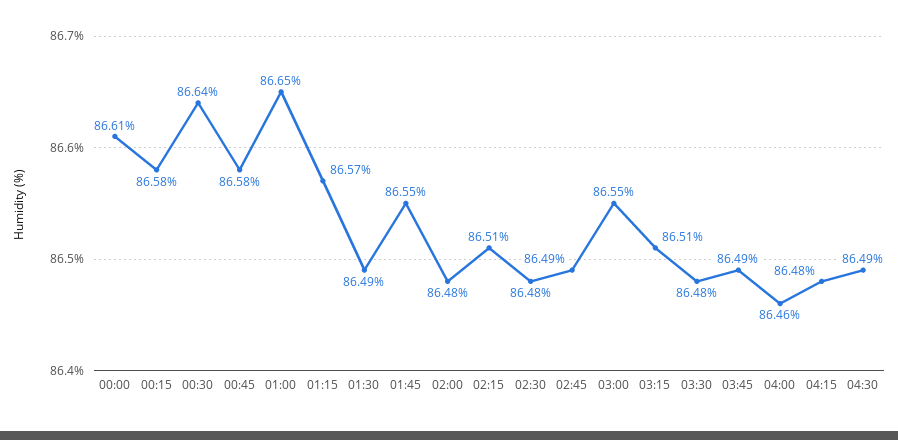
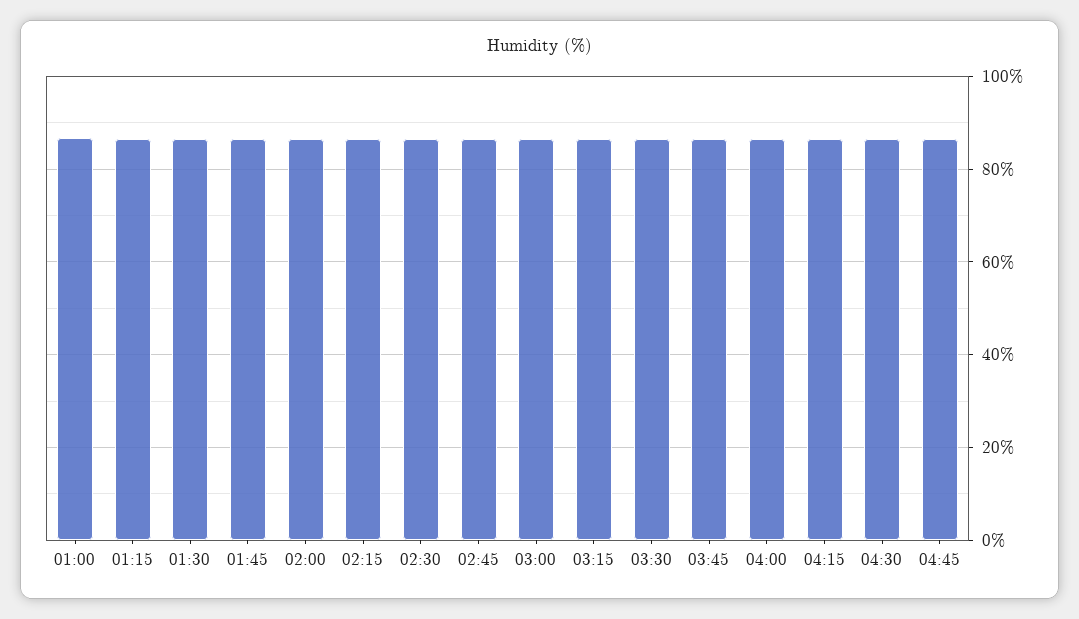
00:00: 86.61 -> none
00:15: 86.58 -> none
00:30: 86.64 -> none
00:45: 86.58 -> none
04:45: none -> 86

